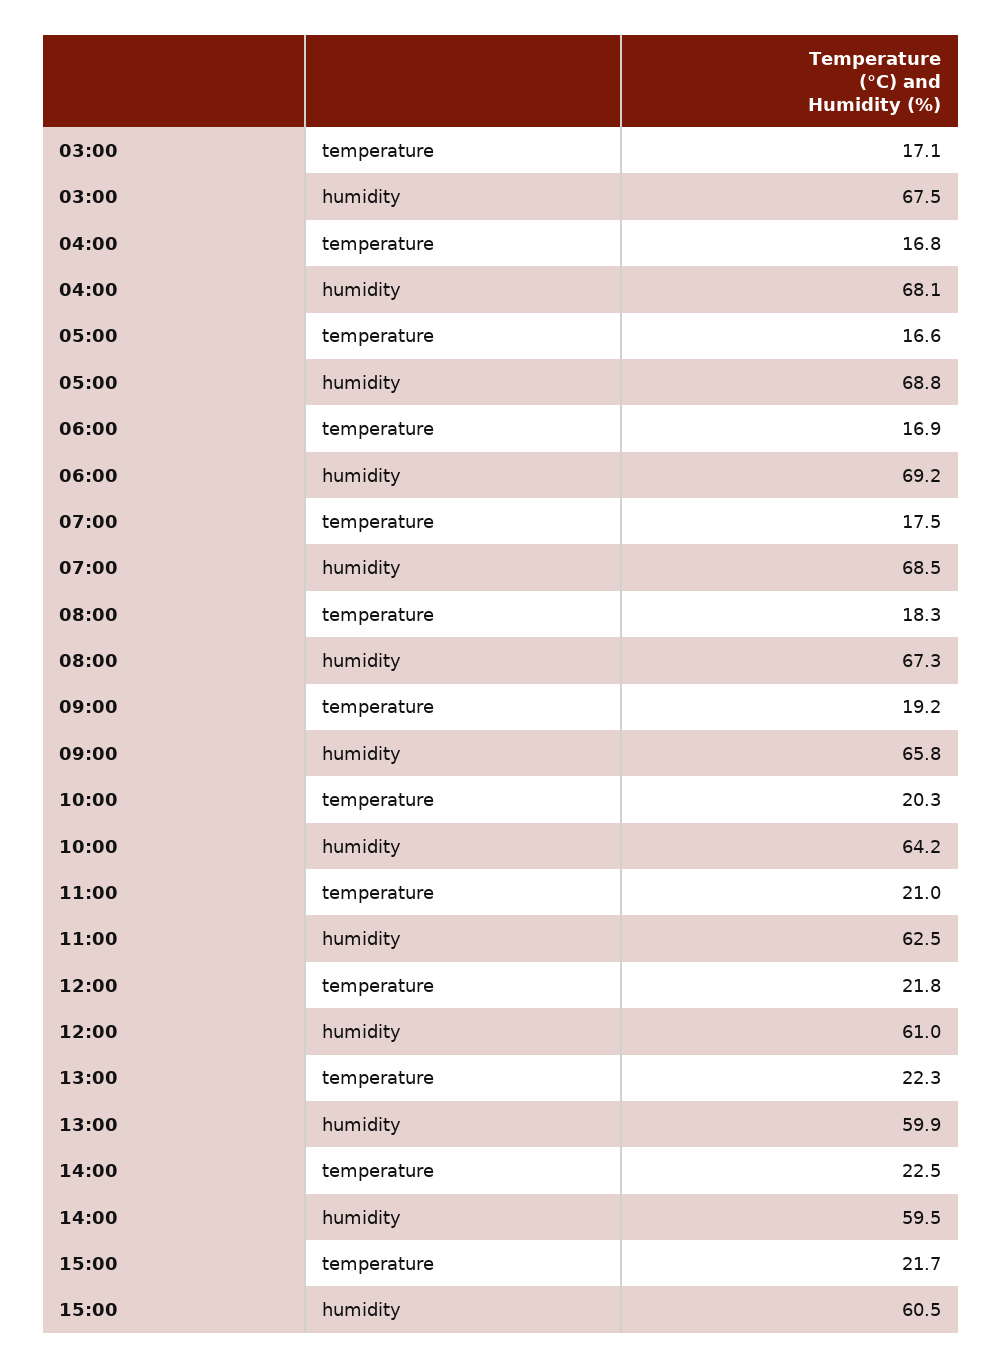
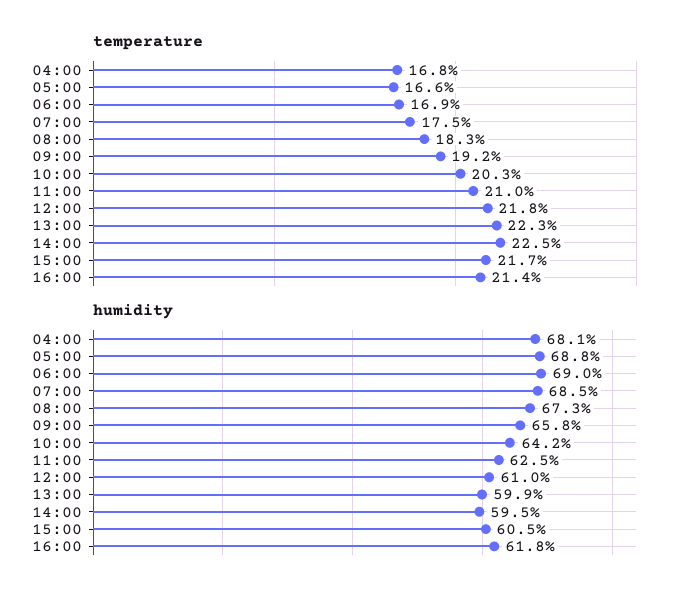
temperature, 03:00: 17.1 -> none
humidity, 03:00: 67.5 -> none
humidity, 06:00: 69.2 -> 69
temperature, 16:00: none -> 21.4
humidity, 16:00: none -> 61.8

